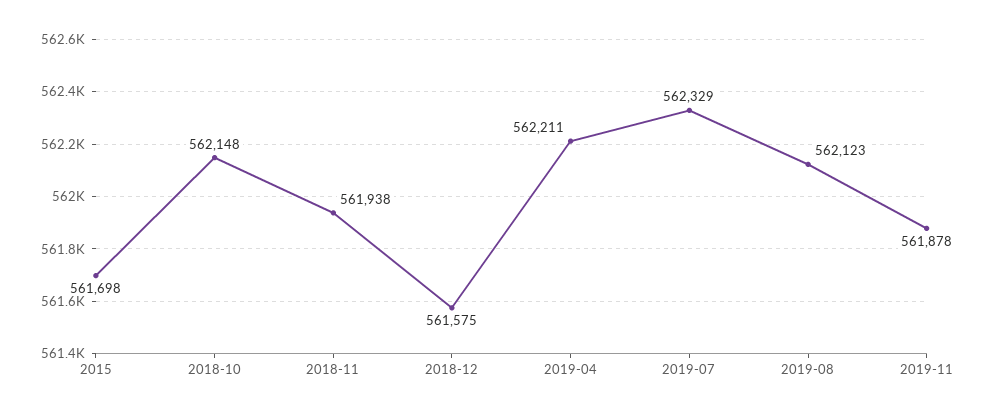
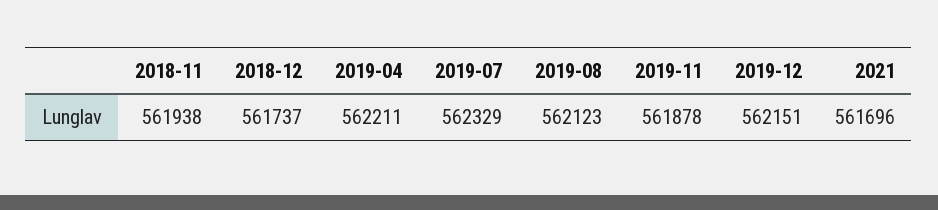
2015: 561698 -> none
2018-10: 562148 -> none
2018-12: 561575 -> 561737
2019-12: none -> 562151
2021: none -> 561696

